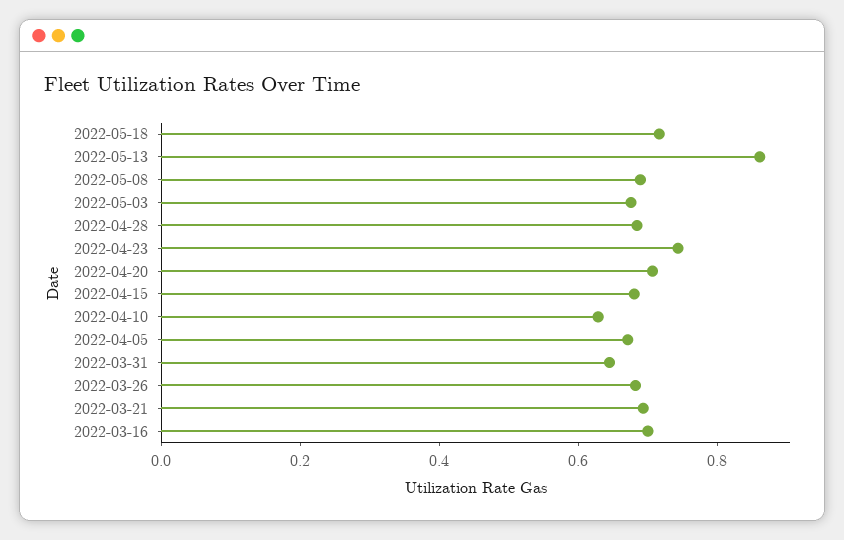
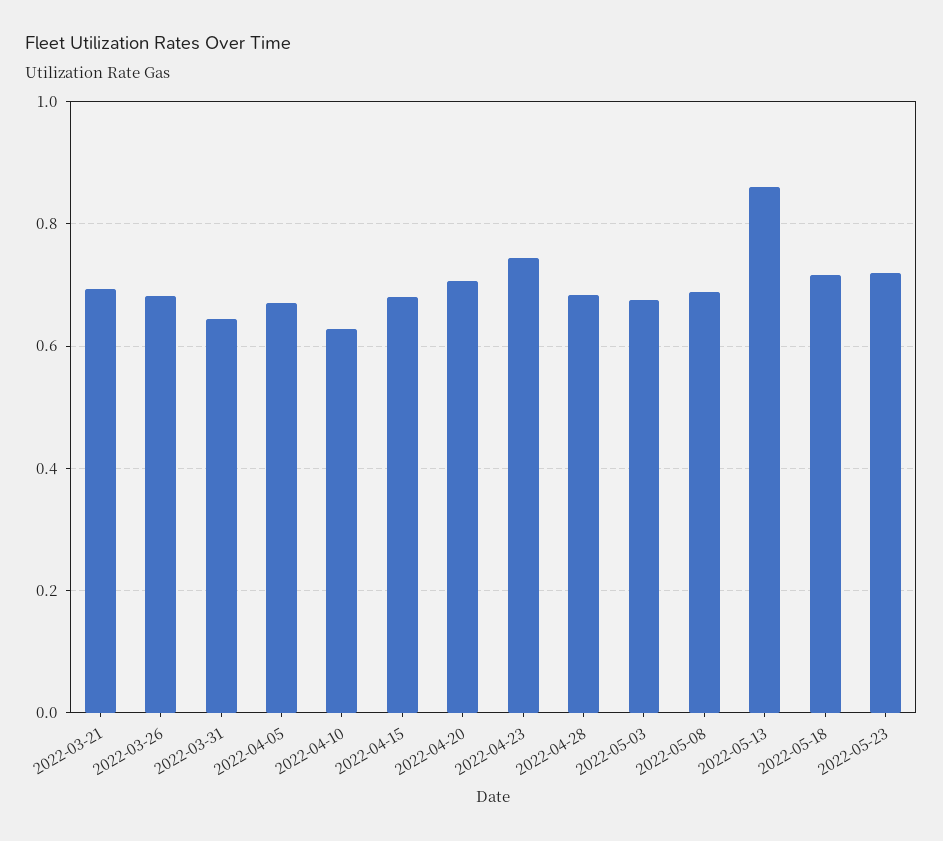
2022-03-16: 0.7 -> none
2022-05-23: none -> 0.72

